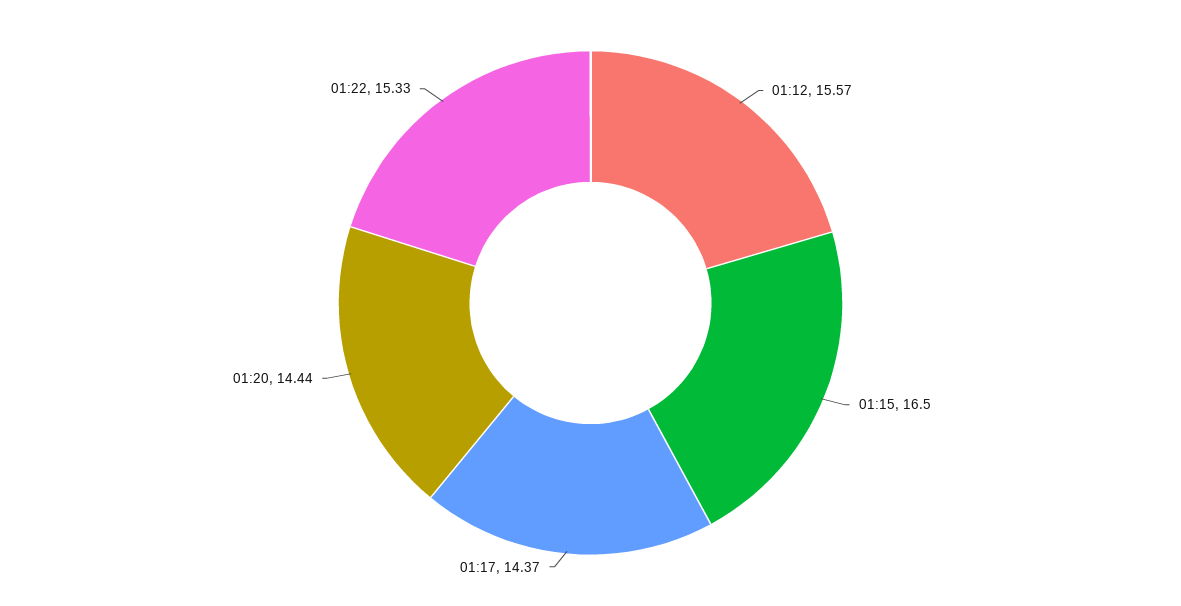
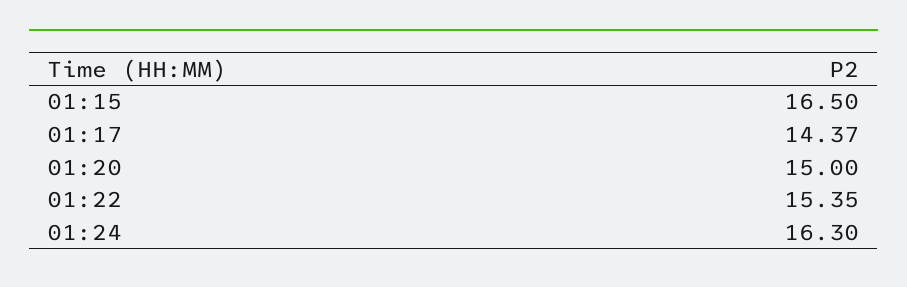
01:12: 15.57 -> none
01:20: 14.44 -> 15
01:22: 15.33 -> 15.35
01:24: none -> 16.3

